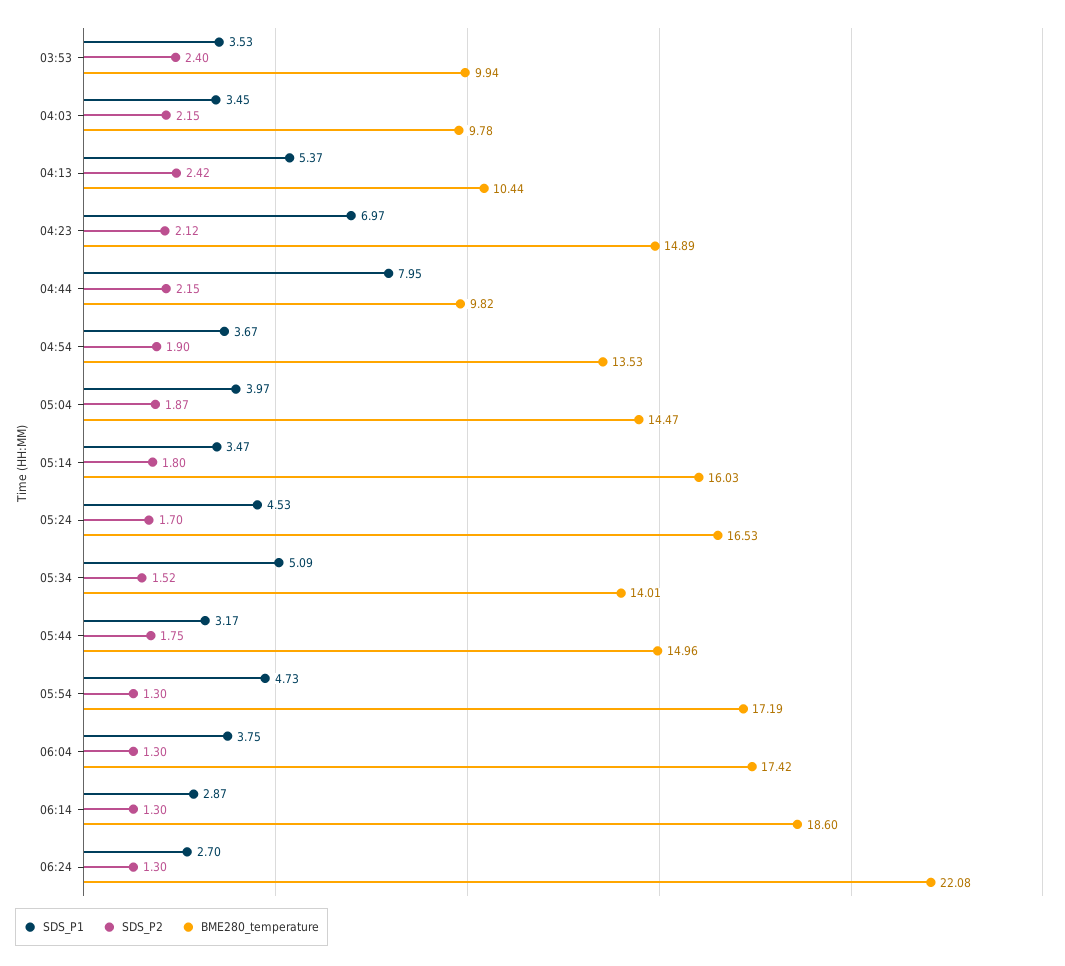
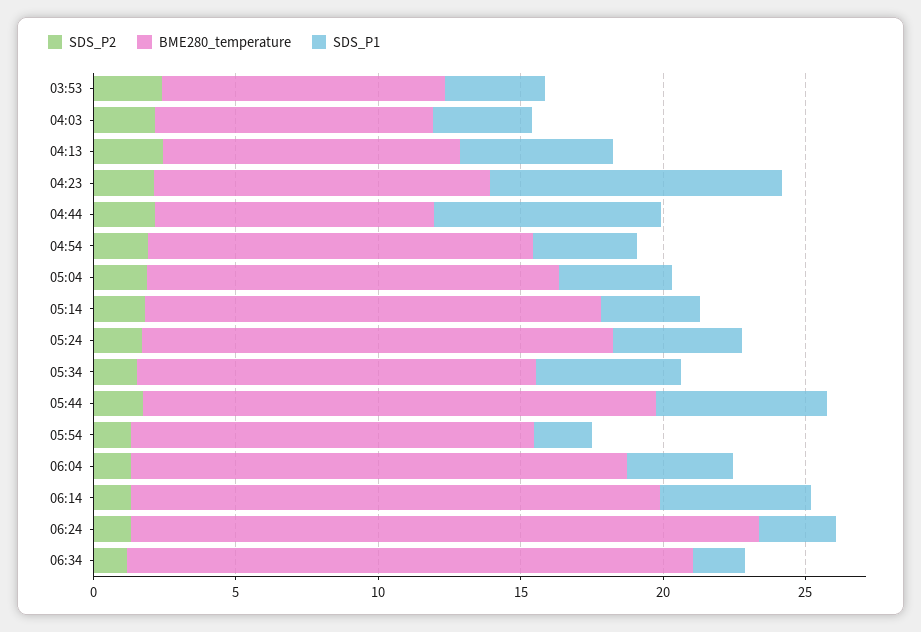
SDS_P1, 04:23: 6.97 -> 10
BME280_temperature, 04:23: 14.89 -> 12
SDS_P1, 05:44: 3.17 -> 6
BME280_temperature, 05:44: 14.96 -> 18
SDS_P1, 05:54: 4.73 -> 2
BME280_temperature, 05:54: 17.19 -> 14
SDS_P1, 06:14: 2.87 -> 5
SDS_P2, 06:34: none -> 1
BME280_temperature, 06:34: none -> 20
SDS_P1, 06:34: none -> 2

